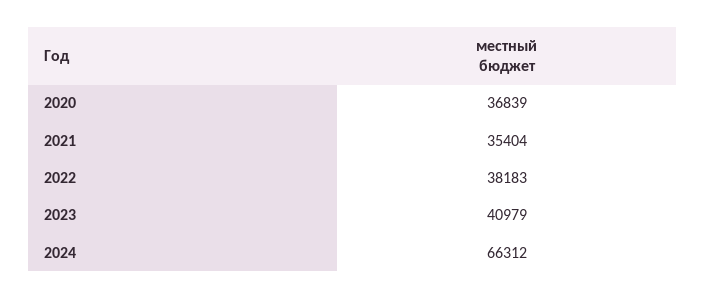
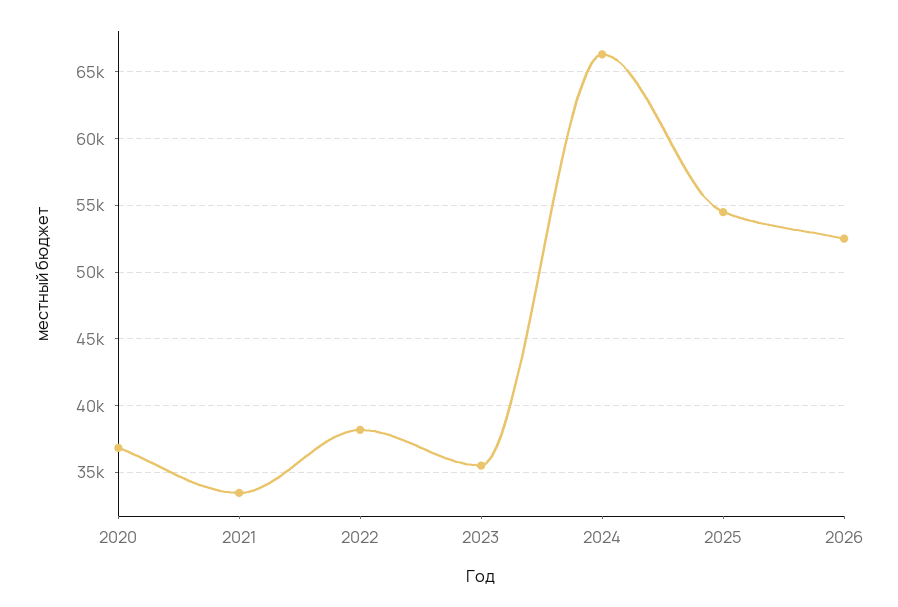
2021: 35404 -> 33500
2023: 40979 -> 35500
2025: none -> 54500
2026: none -> 52500

